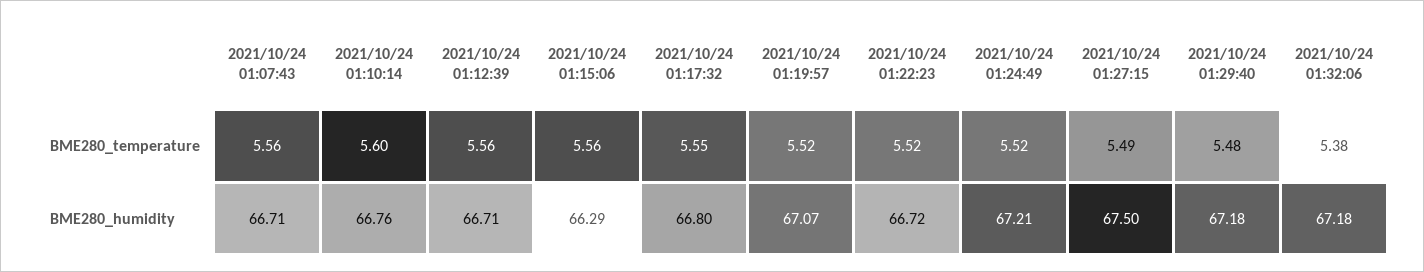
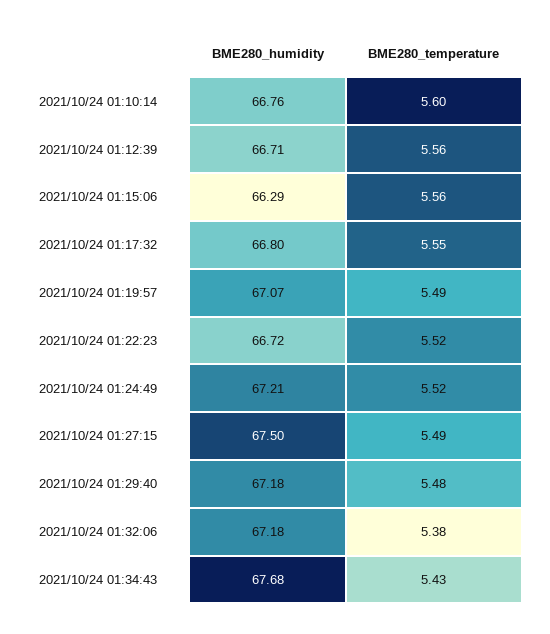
2021/10/24 01:07:43, BME280_temperature: 5.56 -> none
2021/10/24 01:19:57, BME280_temperature: 5.52 -> 5.49
2021/10/24 01:07:43, BME280_humidity: 66.71 -> none
2021/10/24 01:34:43, BME280_humidity: none -> 67.68
2021/10/24 01:34:43, BME280_temperature: none -> 5.43

